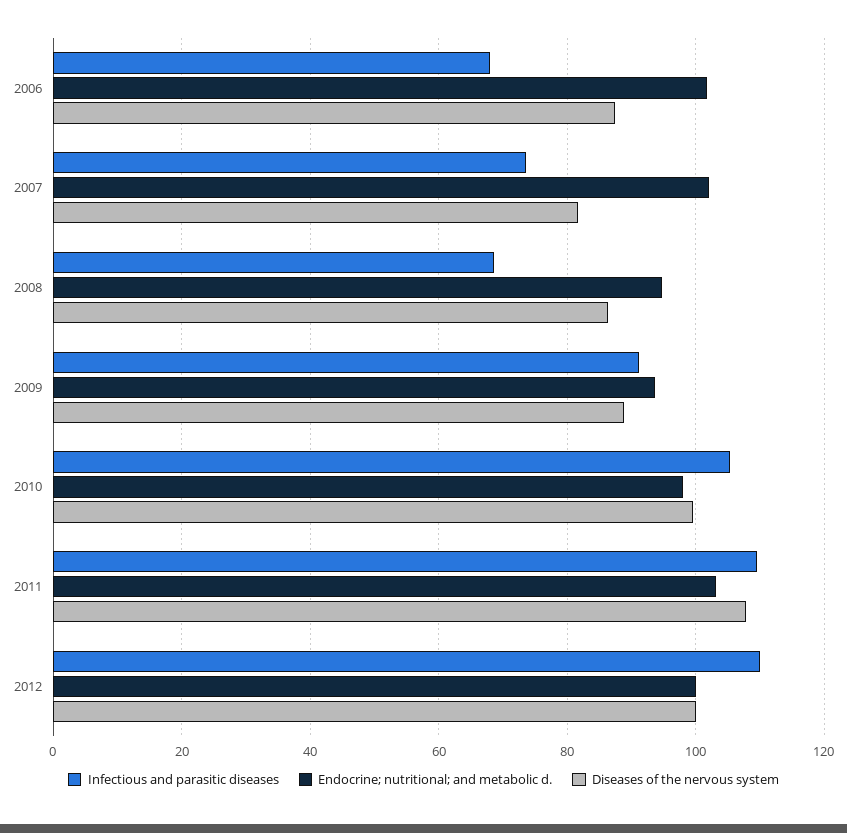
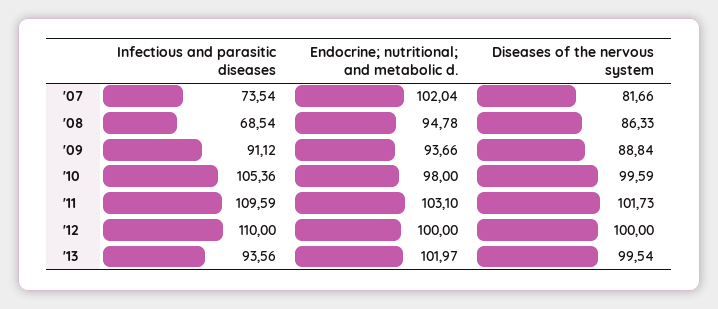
Infectious and parasitic diseases, 2006: 68 -> none
Endocrine; nutritional; and metabolic d., 2006: 102 -> none
Diseases of the nervous system, 2006: 88 -> none
Diseases of the nervous system, 2011: 108 -> 101.73
Infectious and parasitic diseases, '13: none -> 93.56
Endocrine; nutritional; and metabolic d., '13: none -> 101.97
Diseases of the nervous system, '13: none -> 99.54

